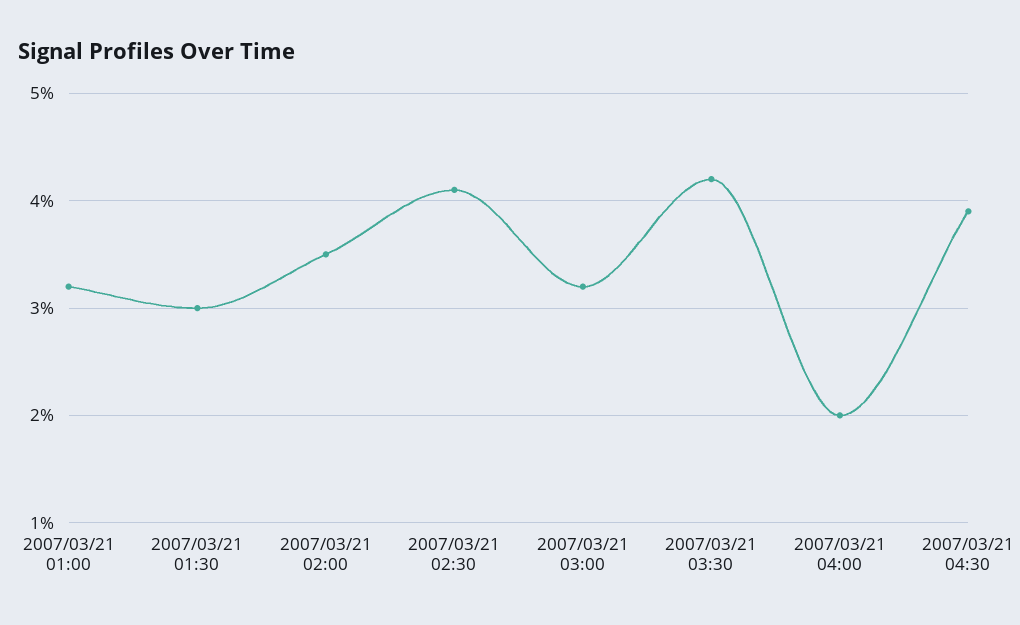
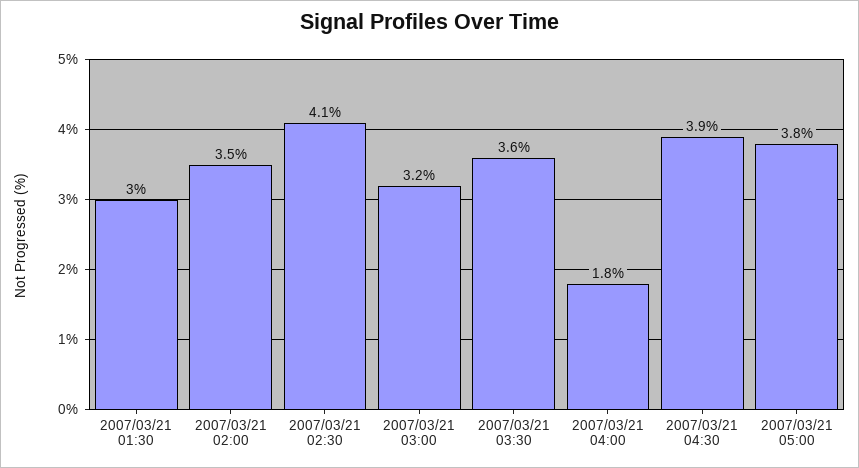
2007/03/21 01:00: 3.2 -> none
2007/03/21 03:30: 4.2 -> 3.6
2007/03/21 04:00: 2 -> 1.8
2007/03/21 05:00: none -> 3.8

